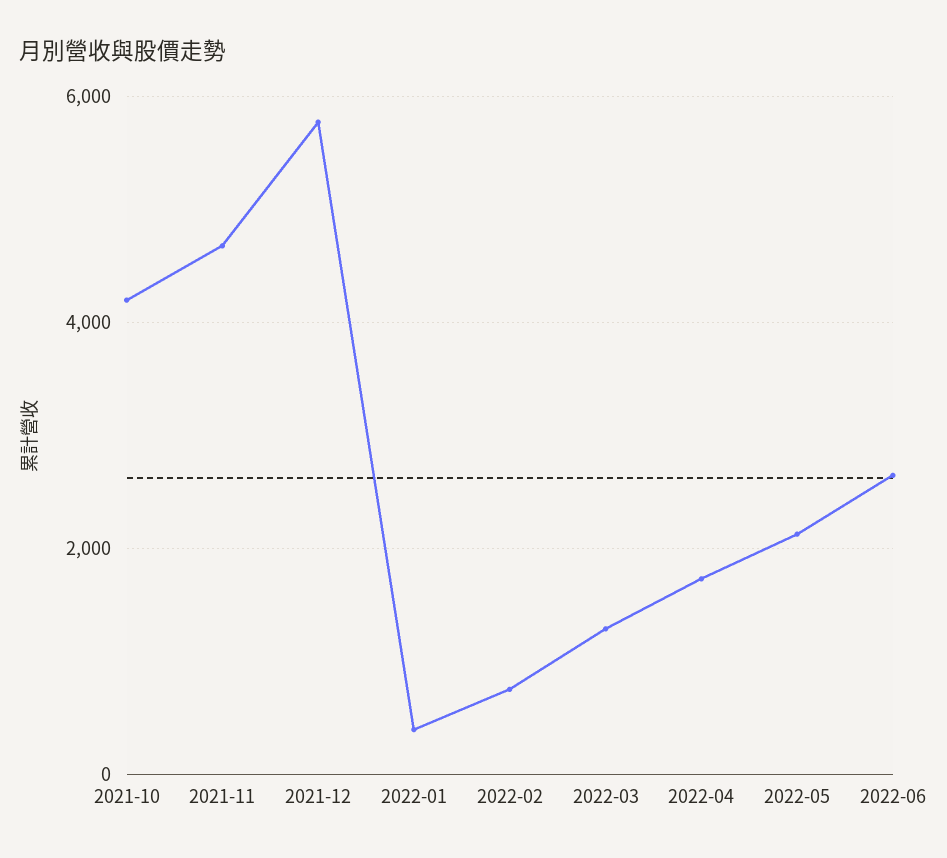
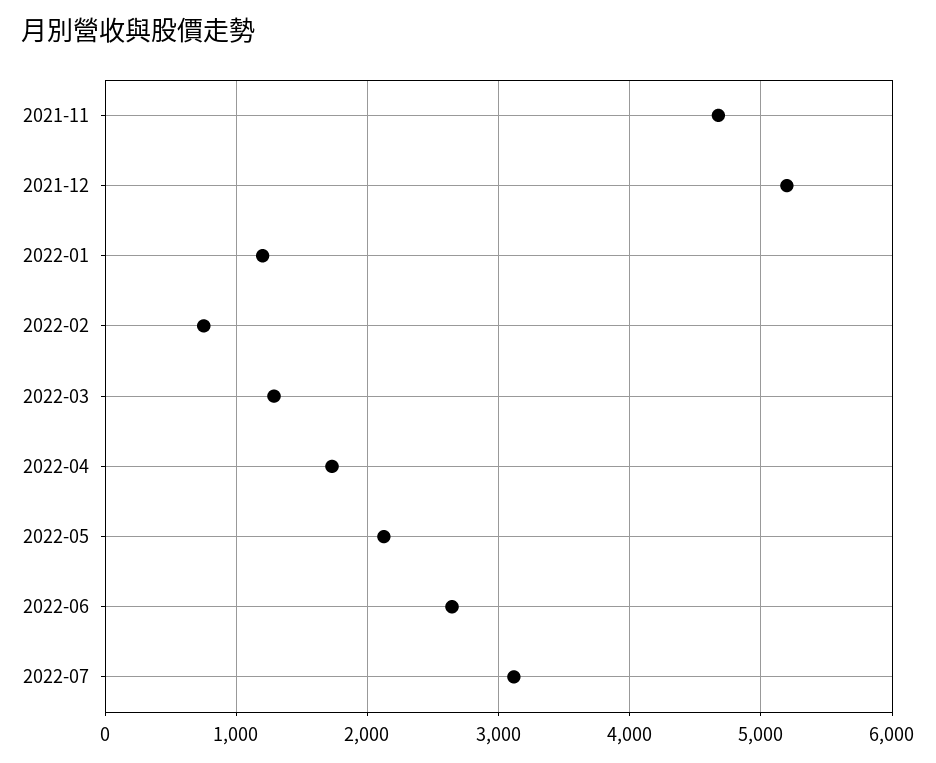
2021-10: 4200 -> none
2021-12: 5800 -> 5200
2022-01: 400 -> 1200
2022-07: none -> 3100

